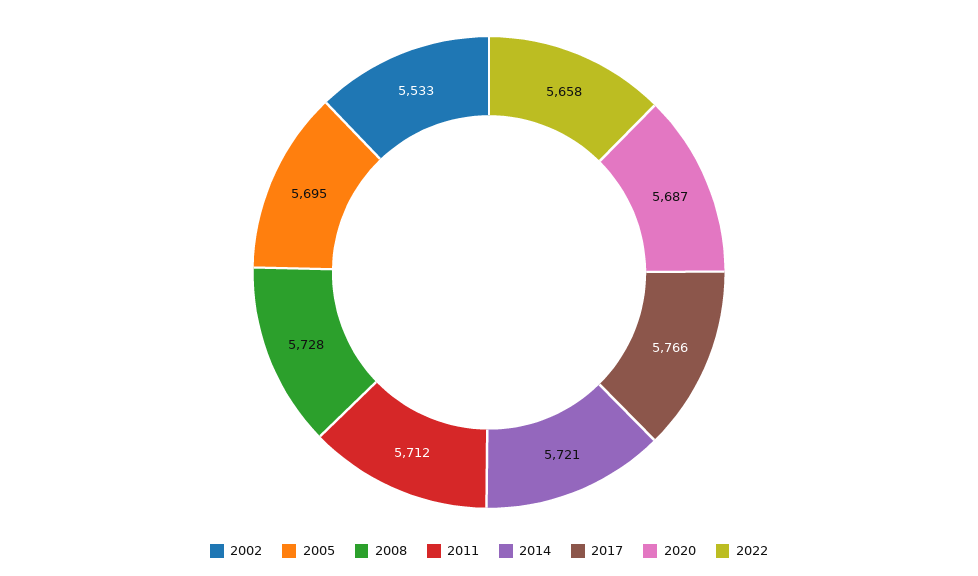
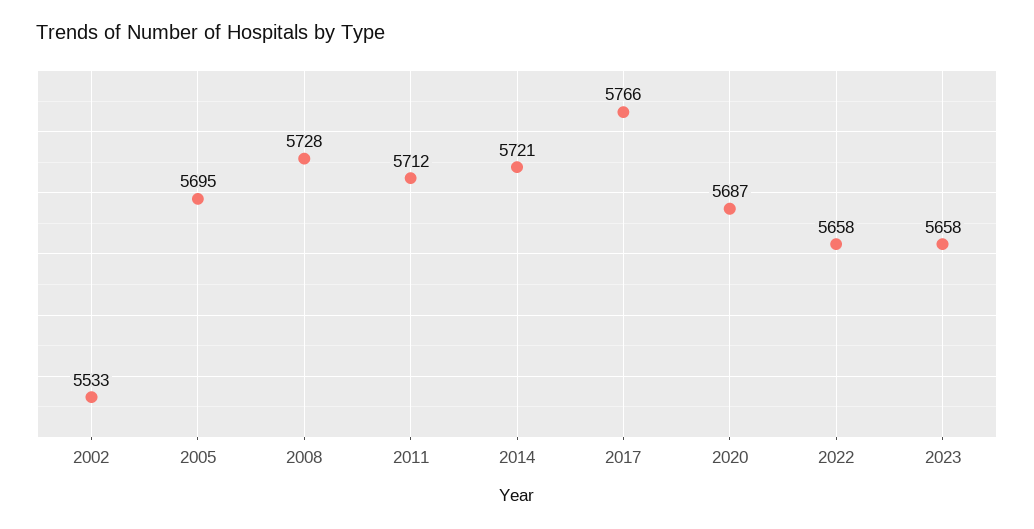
2023: none -> 5658

